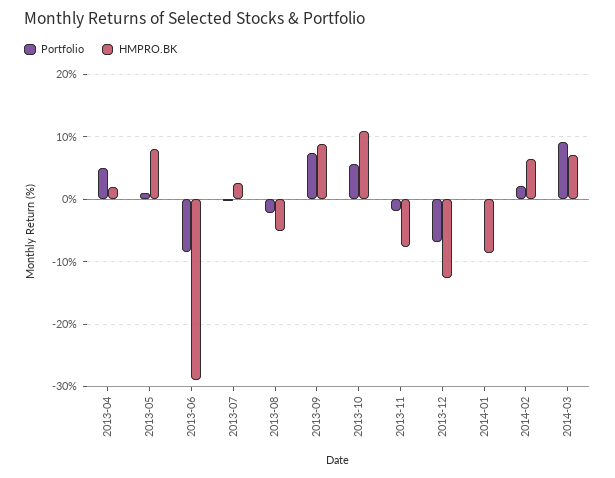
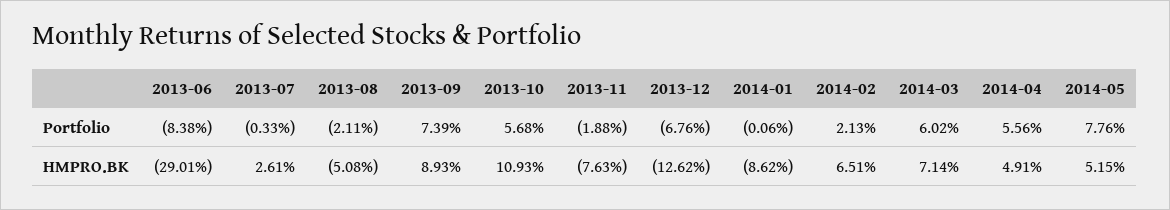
Portfolio, 2013-04: 5 -> none
HMPRO.BK, 2013-04: 2 -> none
Portfolio, 2013-05: 1 -> none
HMPRO.BK, 2013-05: 8 -> none
Portfolio, 2014-03: 9 -> 6.02
Portfolio, 2014-04: none -> 5.56
Portfolio, 2014-05: none -> 7.76
HMPRO.BK, 2014-04: none -> 4.91
HMPRO.BK, 2014-05: none -> 5.15

